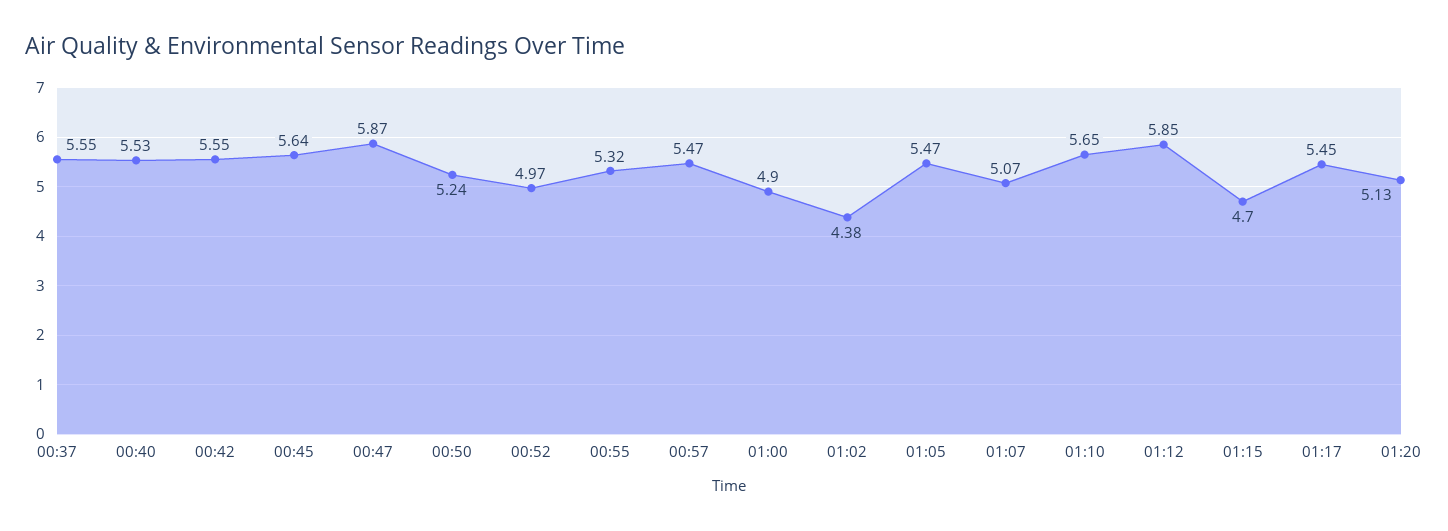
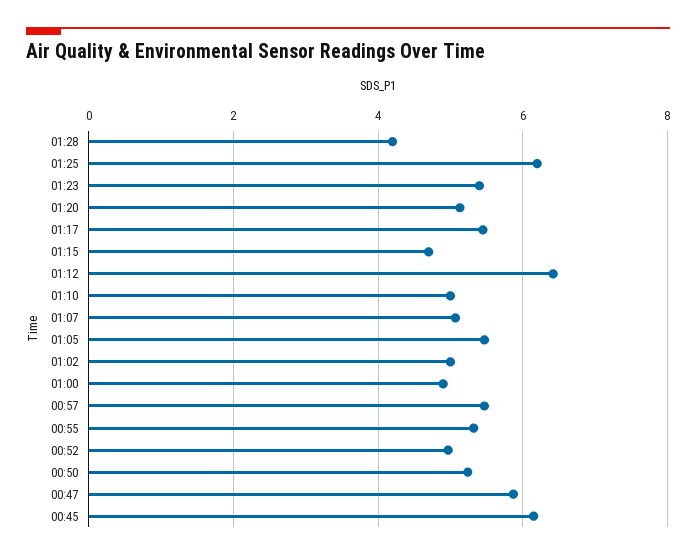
00:37: 5.55 -> none
00:40: 5.53 -> none
00:42: 5.55 -> none
00:45: 5.64 -> 6.2
01:02: 4.38 -> 5
01:10: 5.65 -> 5
01:12: 5.85 -> 6.4
01:28: none -> 4.2
01:25: none -> 6.2
01:23: none -> 5.4

